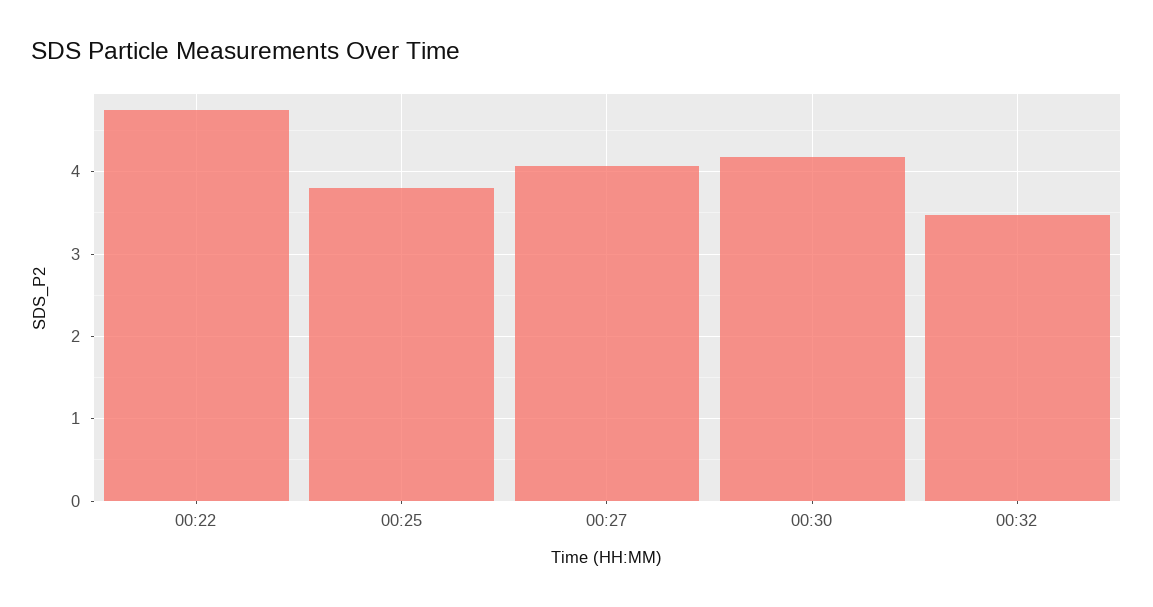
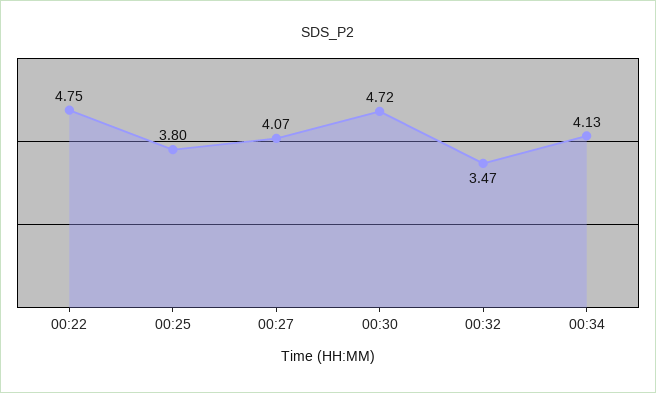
00:30: 4.2 -> 4.72
00:34: none -> 4.13

